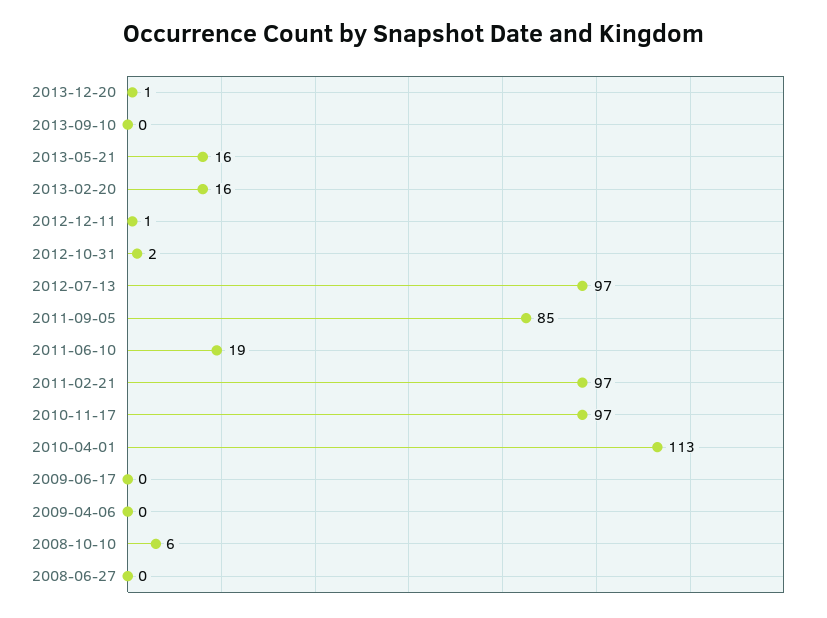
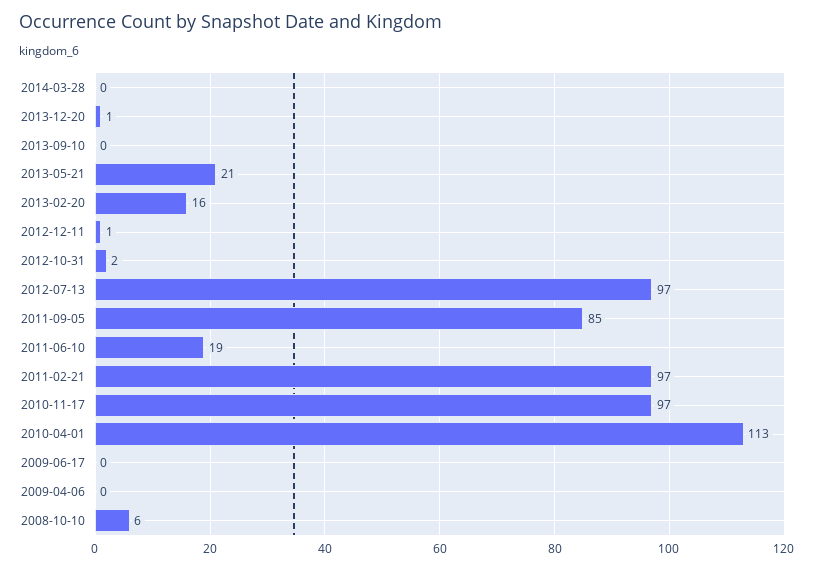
2013-05-21: 16 -> 21
2008-06-27: 0 -> none
2014-03-28: none -> 0

